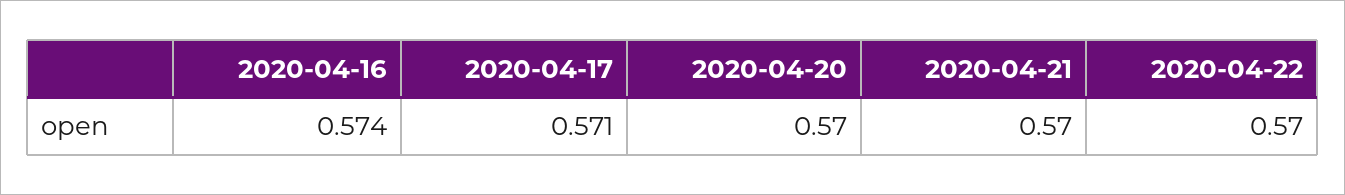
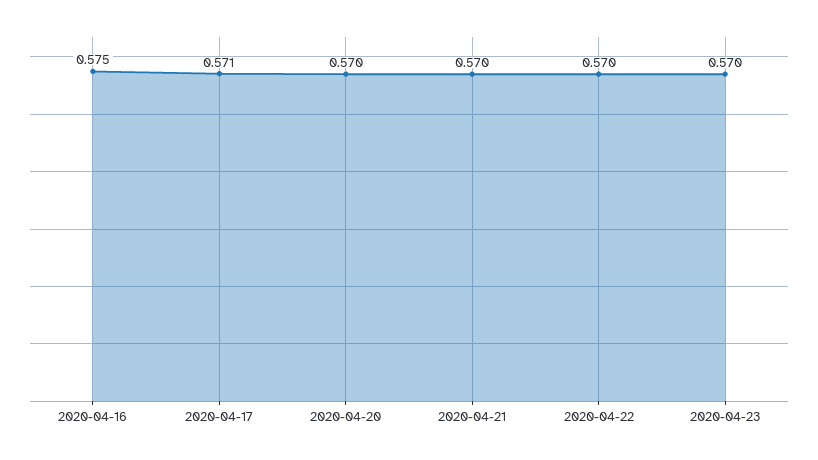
2020-04-16: 0.574 -> 0.575
2020-04-23: none -> 0.57

